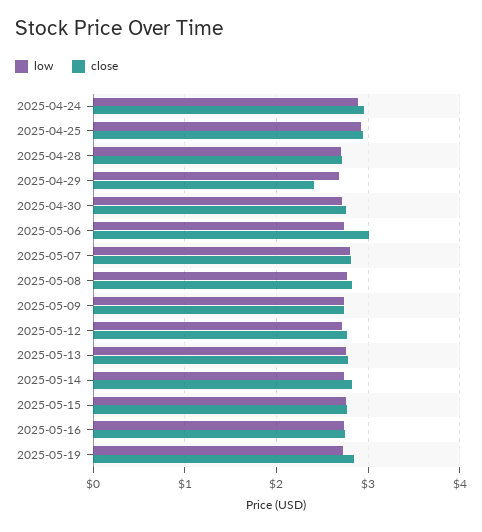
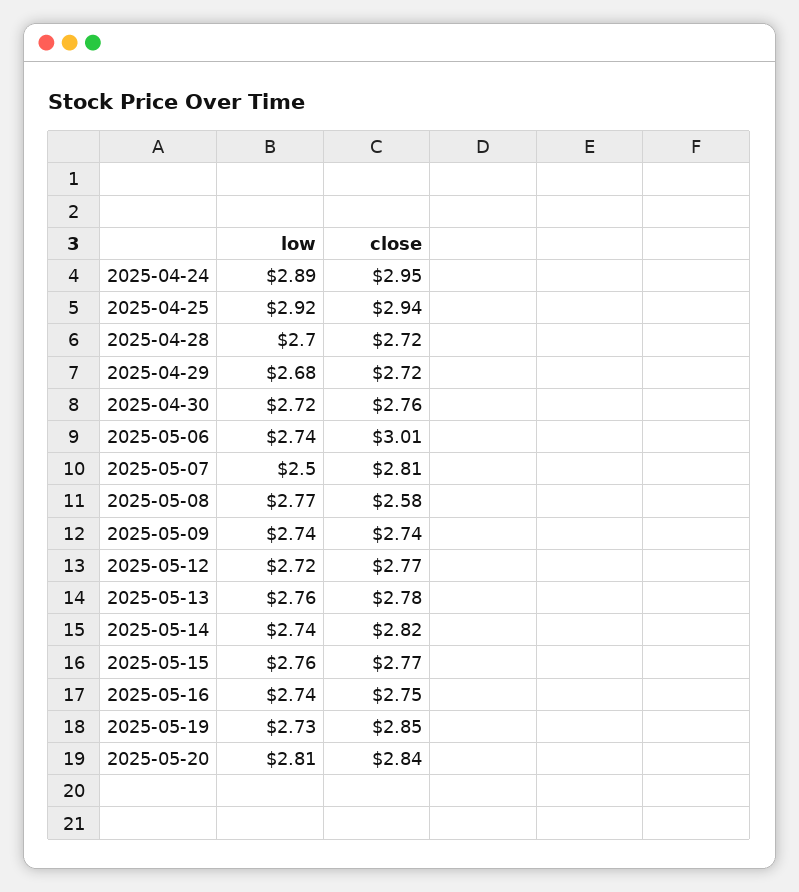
close, 2025-04-29: 2.4 -> 2.72
low, 2025-05-07: 2.8 -> 2.5
close, 2025-05-08: 2.8 -> 2.58
low, 2025-05-20: none -> 2.81
close, 2025-05-20: none -> 2.84

